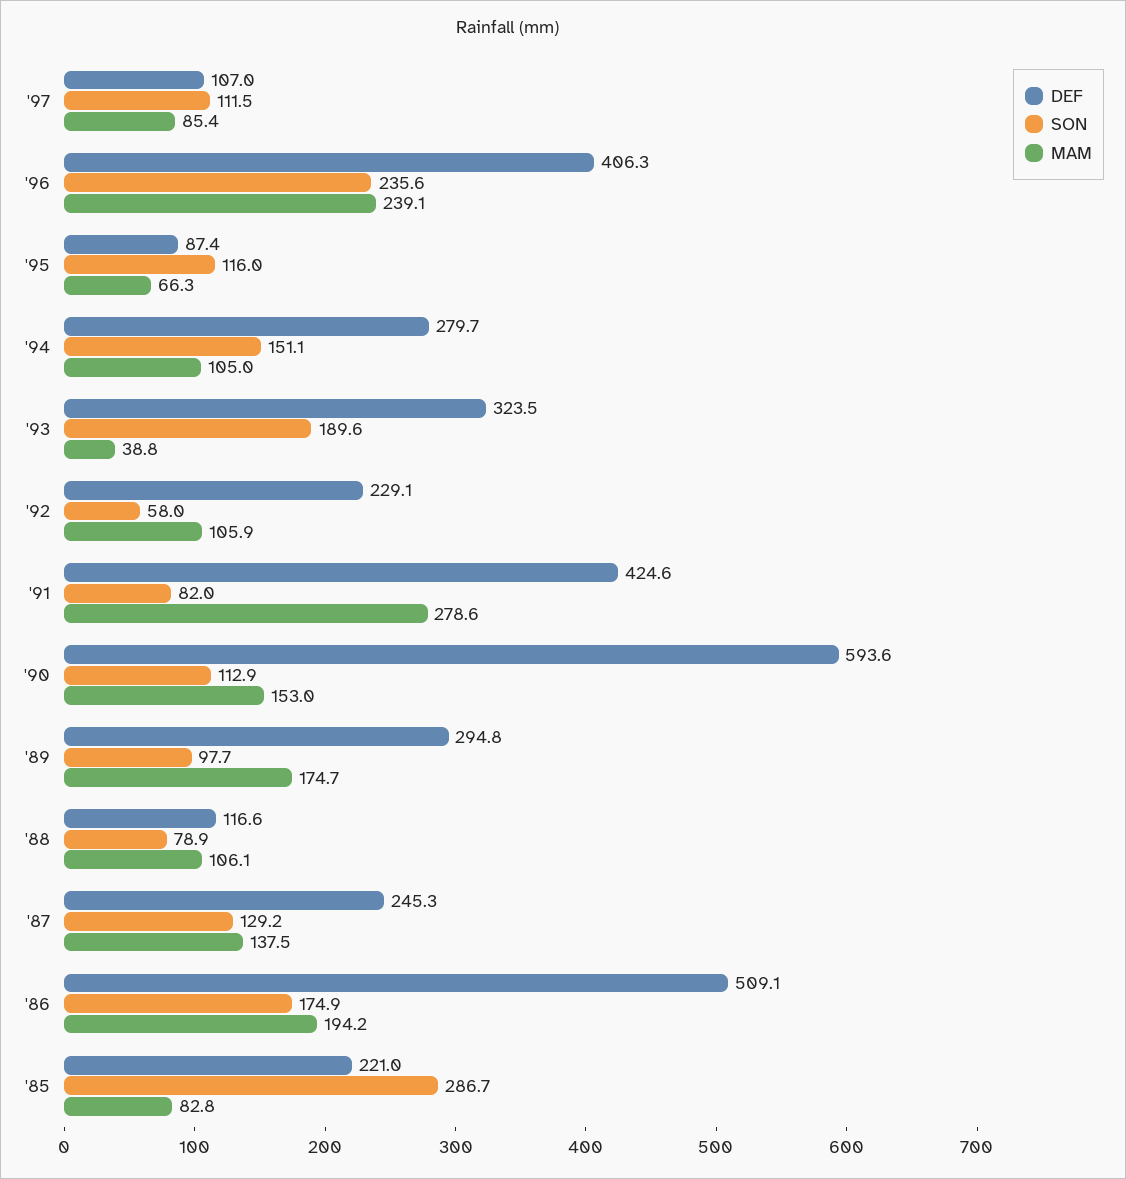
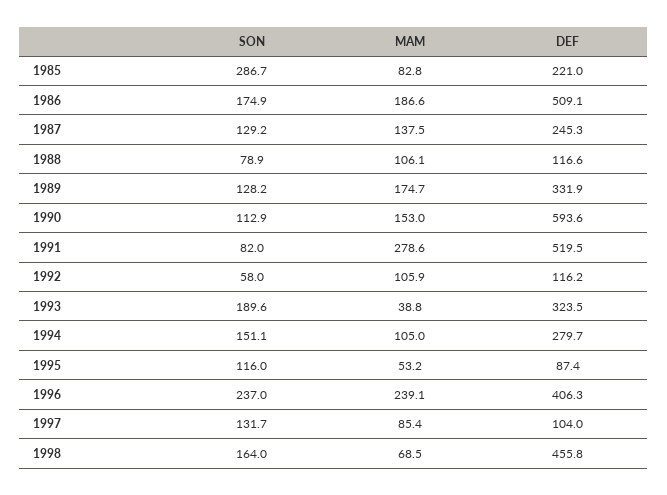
DEF, '97: 107 -> 104
SON, '97: 111.5 -> 131.7
SON, '96: 235.6 -> 237
MAM, '95: 66.3 -> 53.2
DEF, '92: 229.1 -> 116.2
DEF, '91: 424.6 -> 519.5
DEF, '89: 294.8 -> 331.9
SON, '89: 97.7 -> 128.2
MAM, '86: 194.2 -> 186.6
SON, 1998: none -> 164
MAM, 1998: none -> 68.5
DEF, 1998: none -> 455.8

